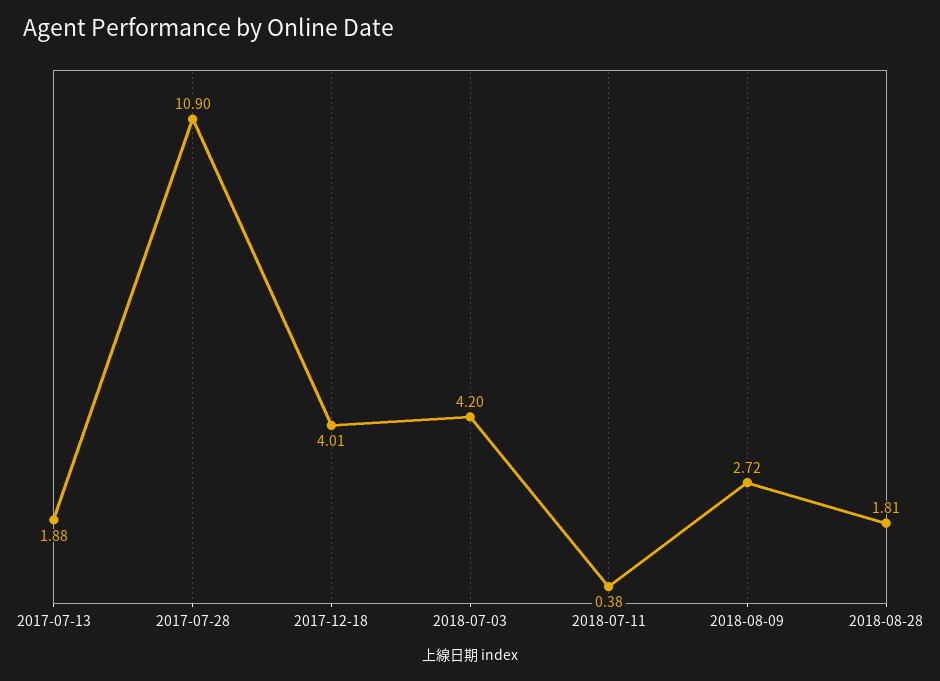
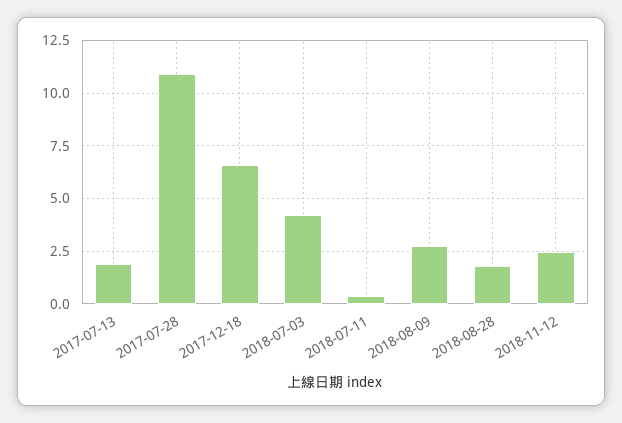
2017-12-18: 4.01 -> 6.5
2018-11-12: none -> 2.5

